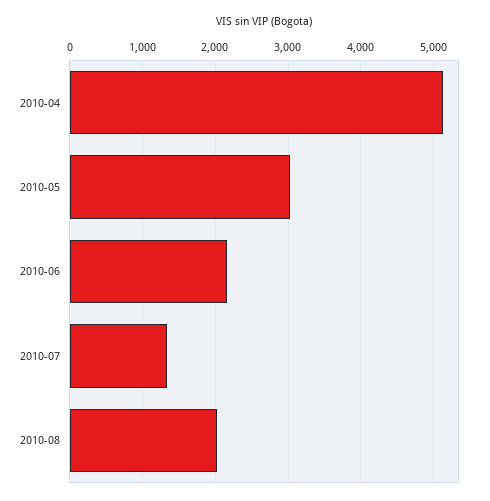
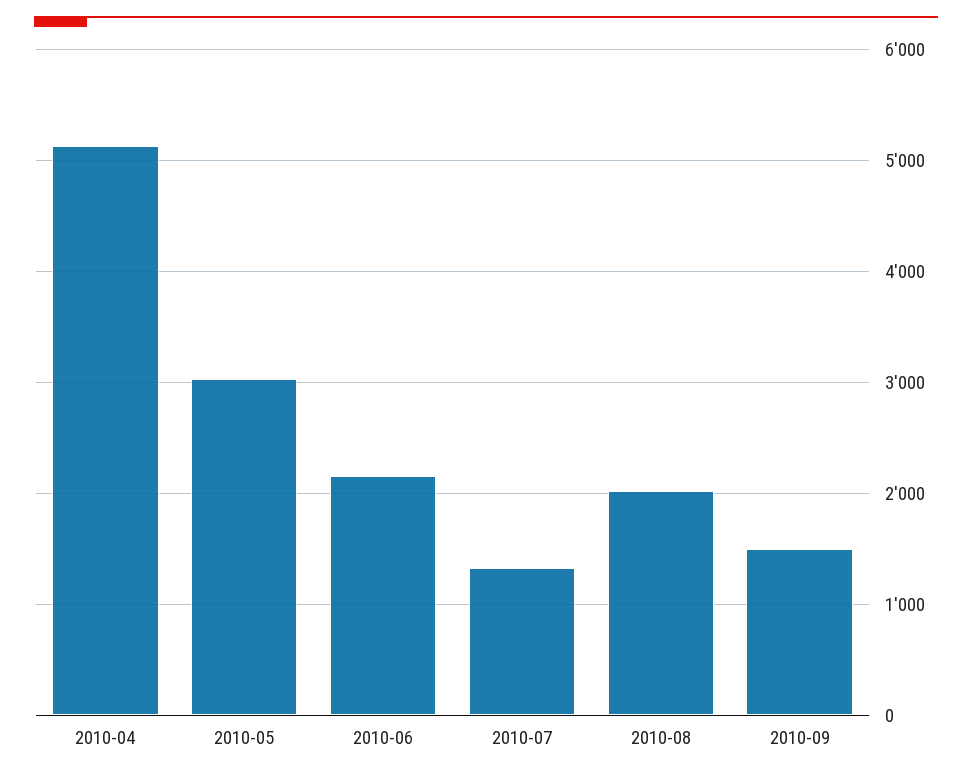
2010-09: none -> 1500

